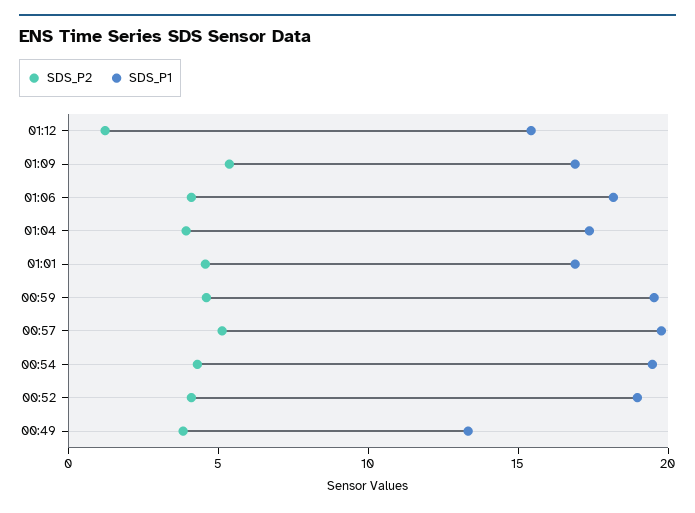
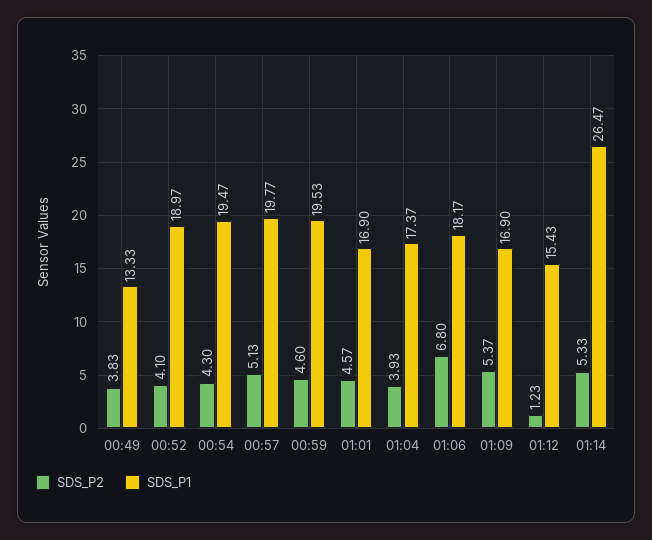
SDS_P2, 01:06: 4 -> 6.8
SDS_P2, 01:14: none -> 5.33
SDS_P1, 01:14: none -> 26.47

